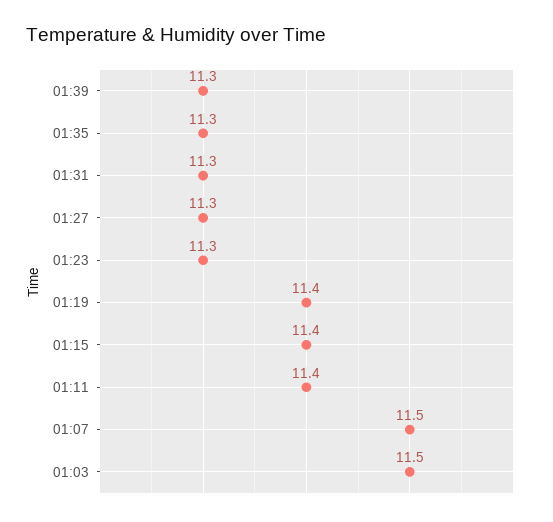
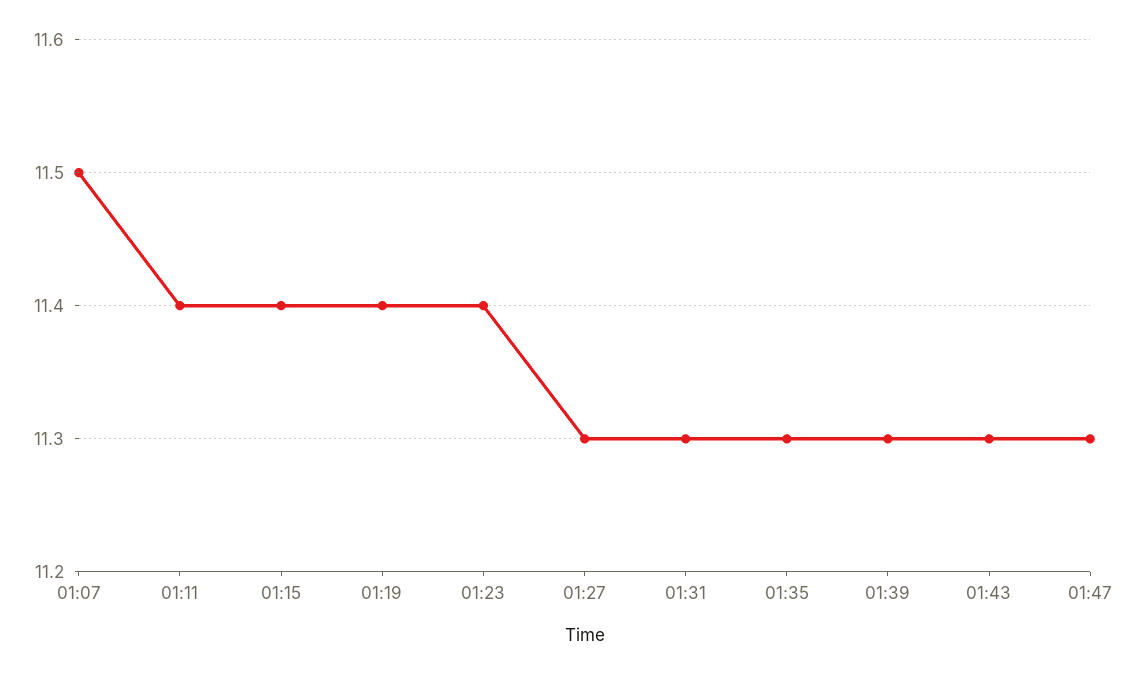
01:23: 11.3 -> 11.4
01:03: 11.5 -> none
01:43: none -> 11.3
01:47: none -> 11.3

